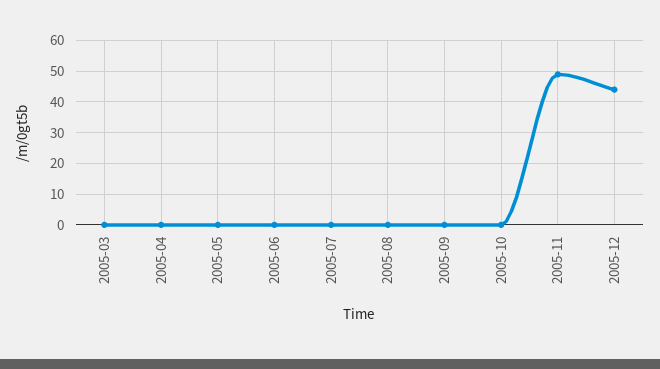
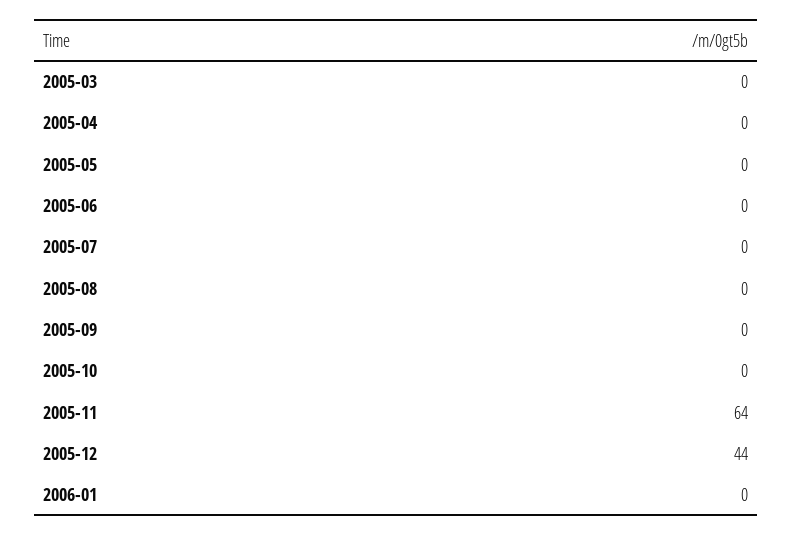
2005-11: 50 -> 64
2006-01: none -> 0

